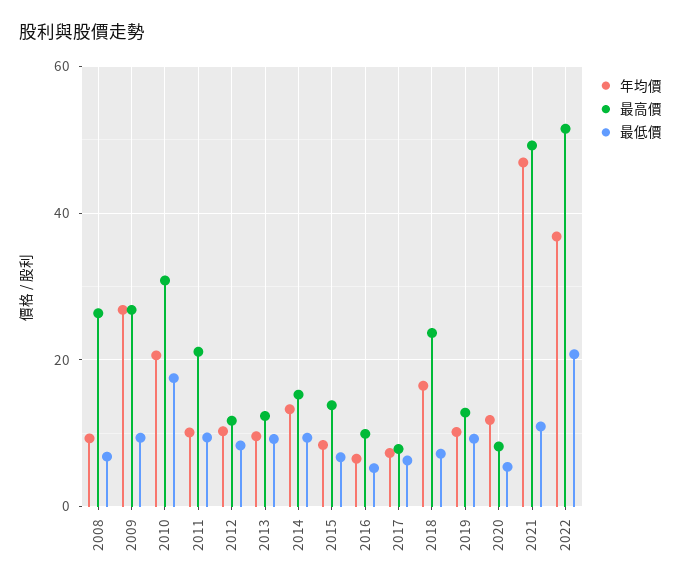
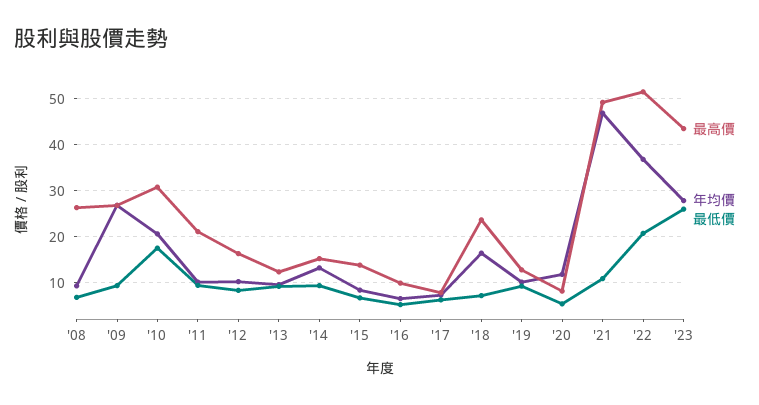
最高價, 2012: 12 -> 16
最高價, '23: none -> 44
年均價, '23: none -> 28
最低價, '23: none -> 26

